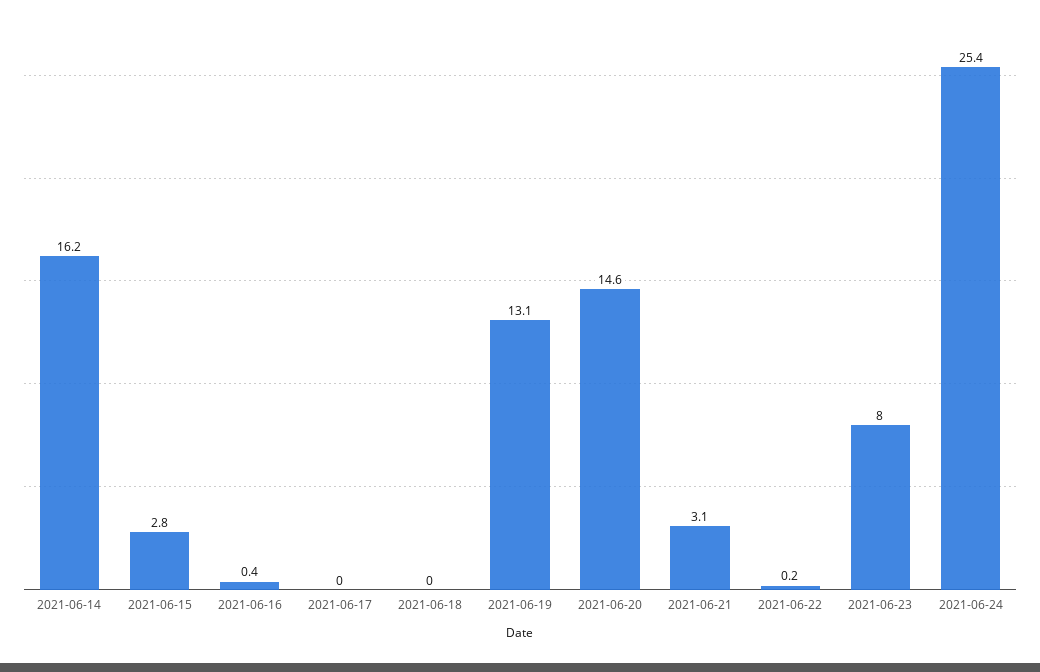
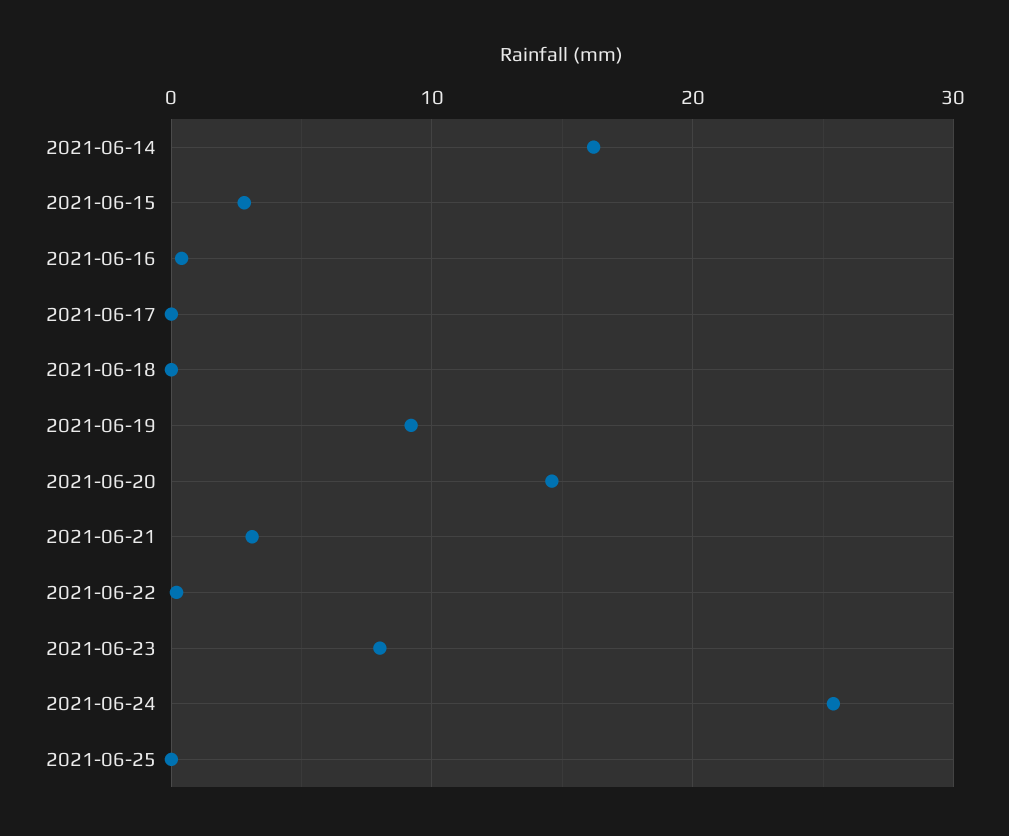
2021-06-19: 13.1 -> 9
2021-06-25: none -> 0

